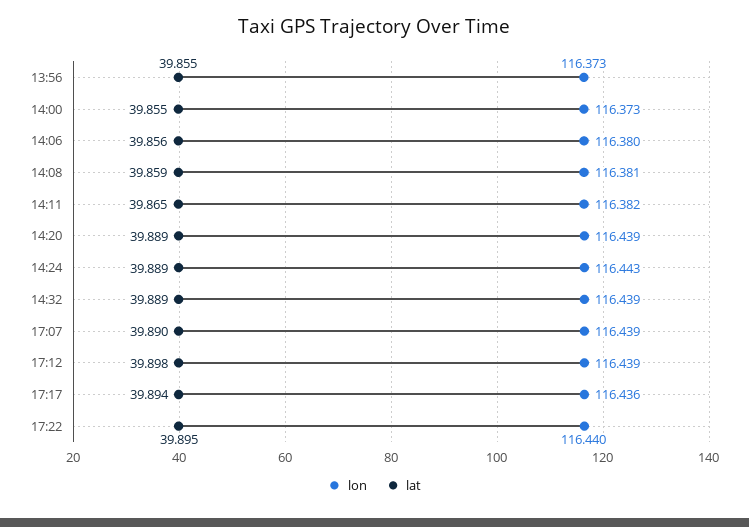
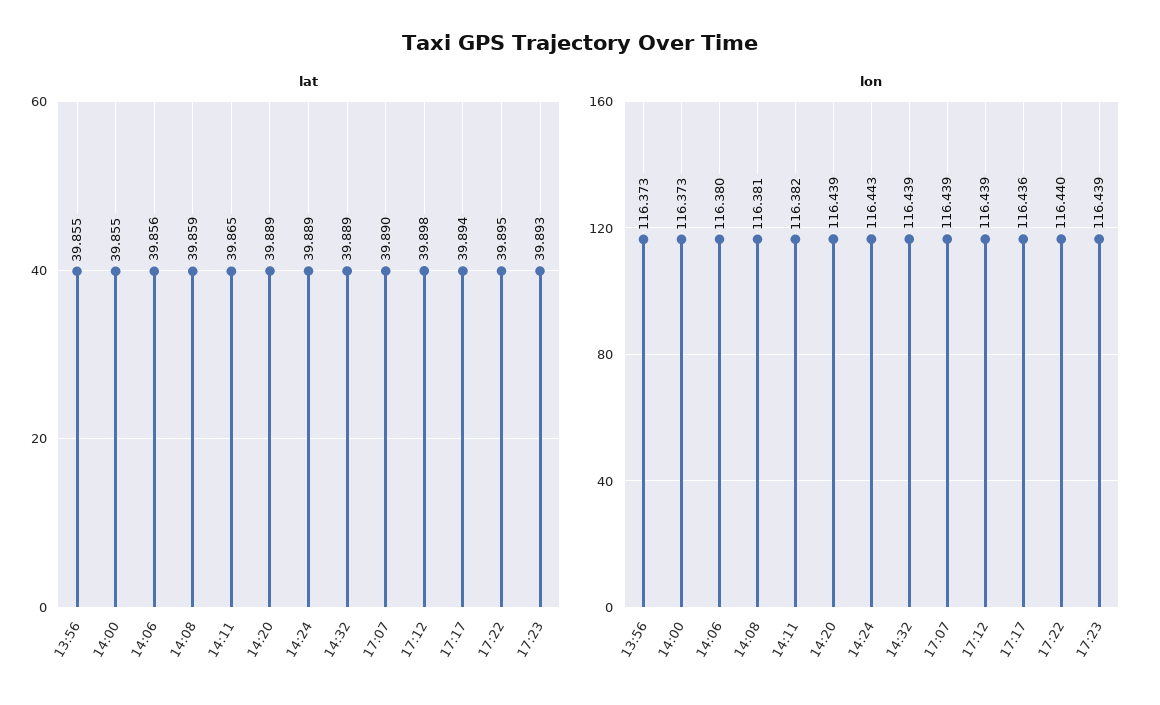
lat, 17:23: none -> 39.893
lon, 17:23: none -> 116.439

